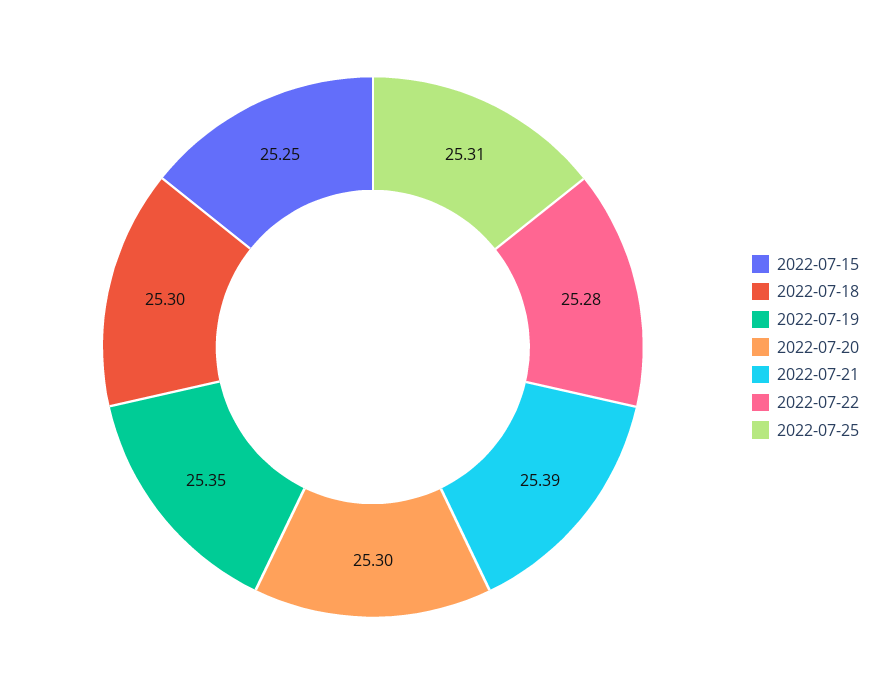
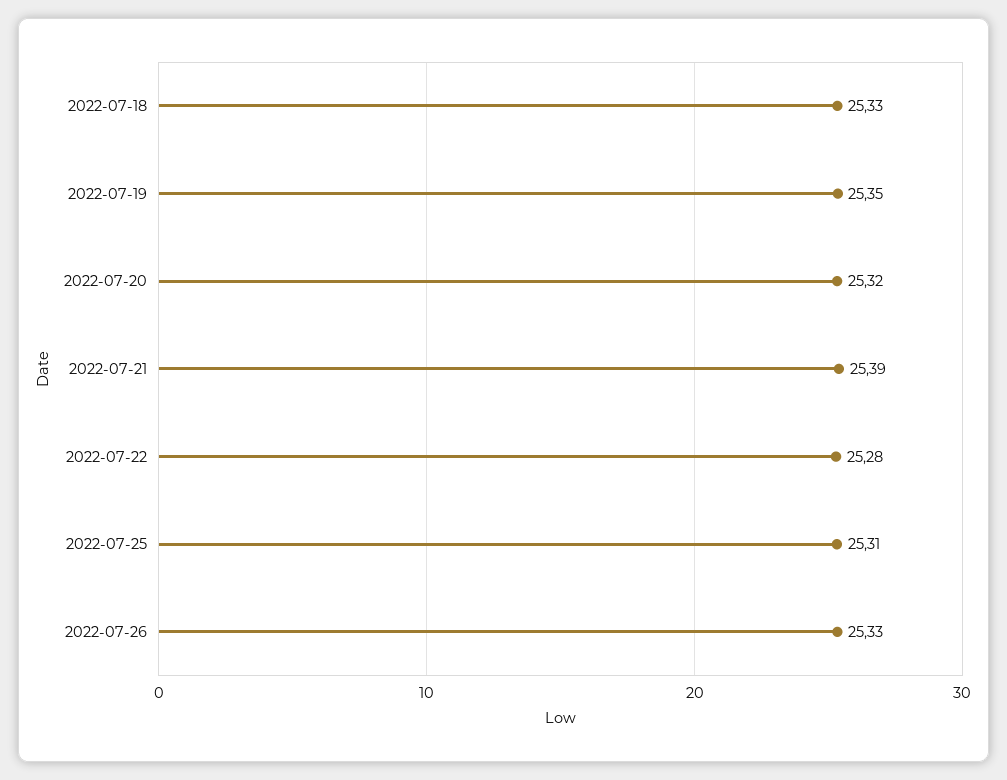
2022-07-15: 25.25 -> none
2022-07-18: 25.3 -> 25.33
2022-07-20: 25.3 -> 25.32
2022-07-26: none -> 25.33

